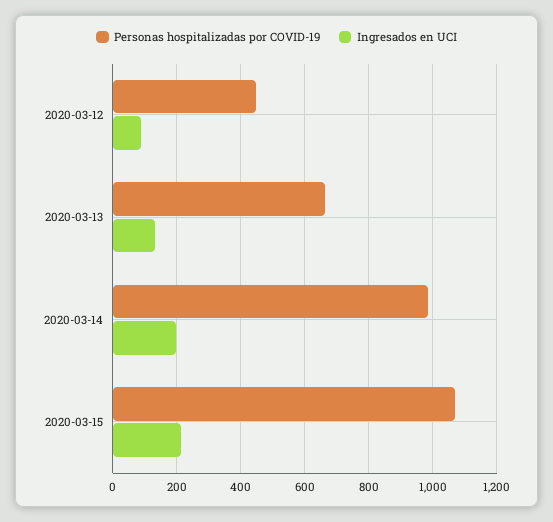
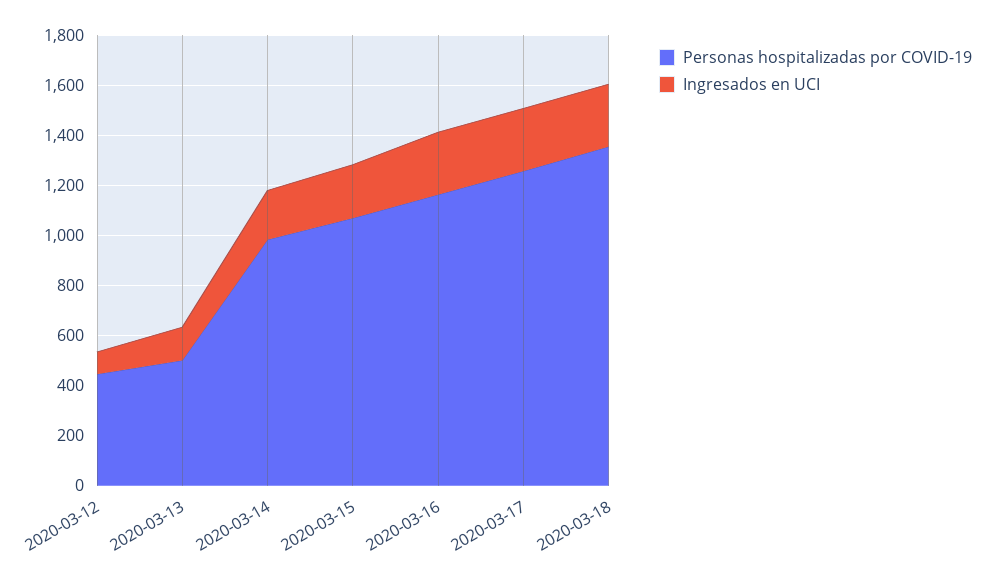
Personas hospitalizadas por COVID-19, 2020-03-13: 660 -> 500
Personas hospitalizadas por COVID-19, 2020-03-16: none -> 1150
Ingresados en UCI, 2020-03-16: none -> 250
Personas hospitalizadas por COVID-19, 2020-03-17: none -> 1250
Ingresados en UCI, 2020-03-17: none -> 250
Personas hospitalizadas por COVID-19, 2020-03-18: none -> 1350
Ingresados en UCI, 2020-03-18: none -> 250

